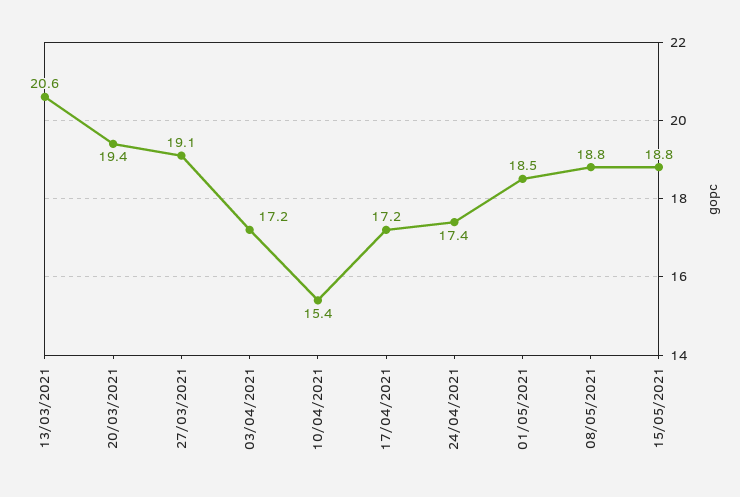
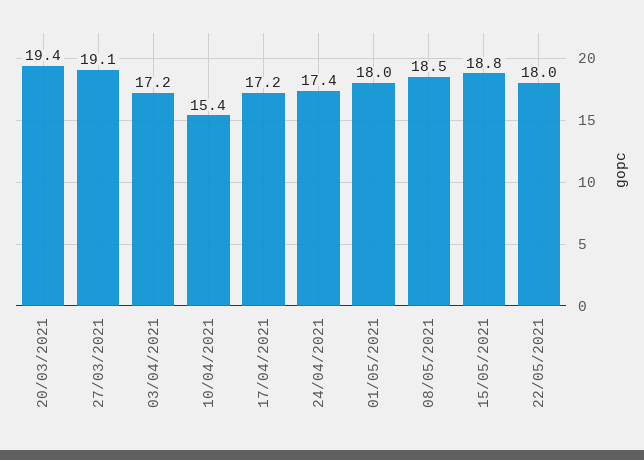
13/03/2021: 20.6 -> none
01/05/2021: 18.5 -> 18
08/05/2021: 18.8 -> 18.5
22/05/2021: none -> 18

